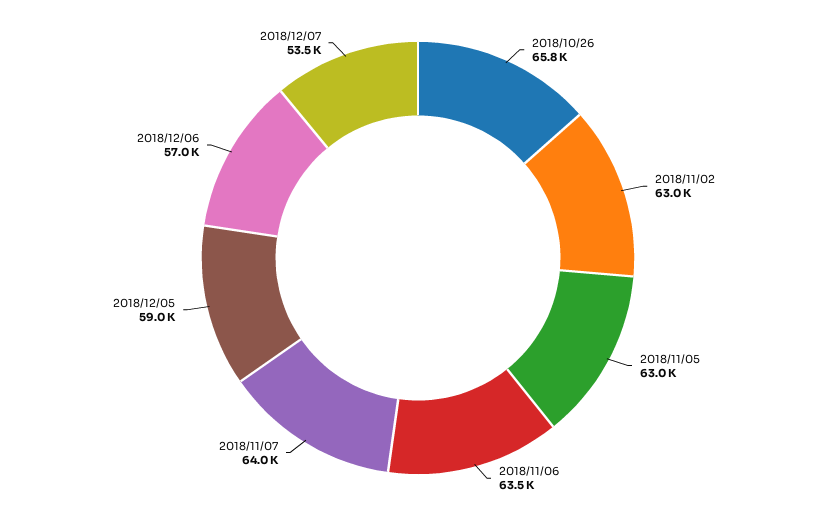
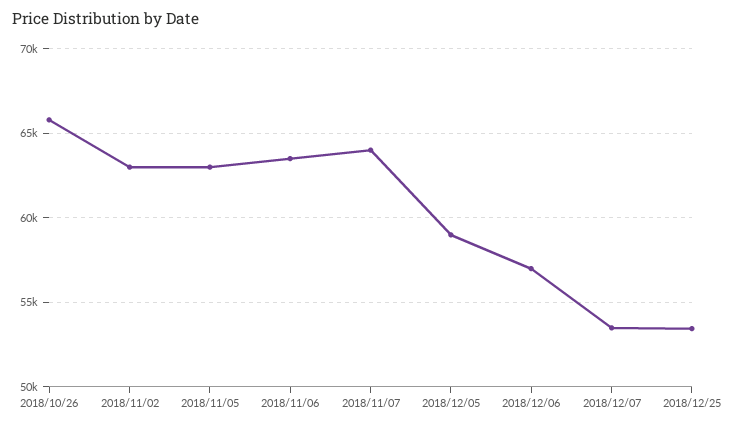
2018/12/25: none -> 53500

